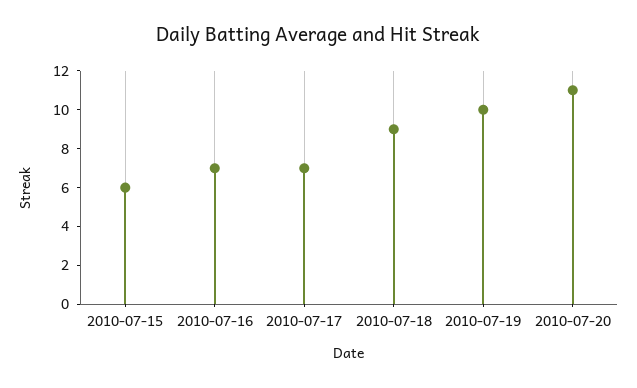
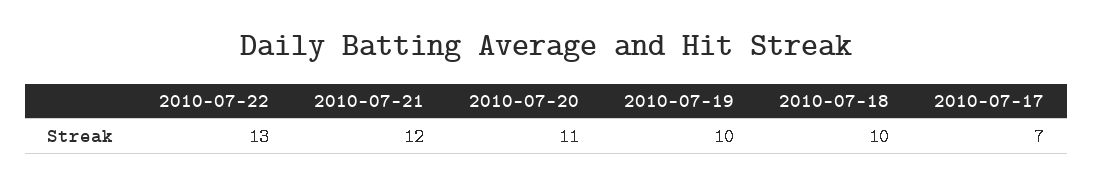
2010-07-15: 6 -> none
2010-07-16: 7 -> none
2010-07-18: 9 -> 10
2010-07-22: none -> 13
2010-07-21: none -> 12

